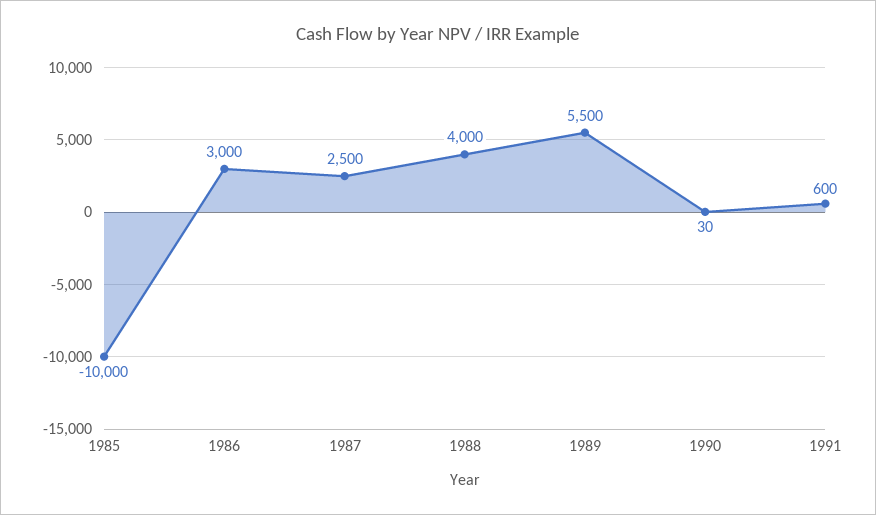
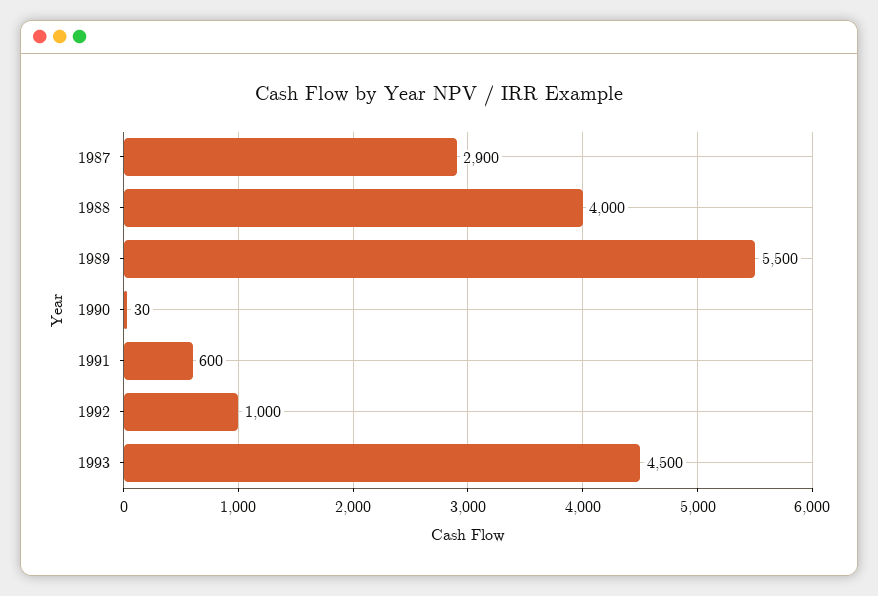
1985: -10000 -> none
1986: 3000 -> none
1987: 2500 -> 2900
1992: none -> 1000
1993: none -> 4500

